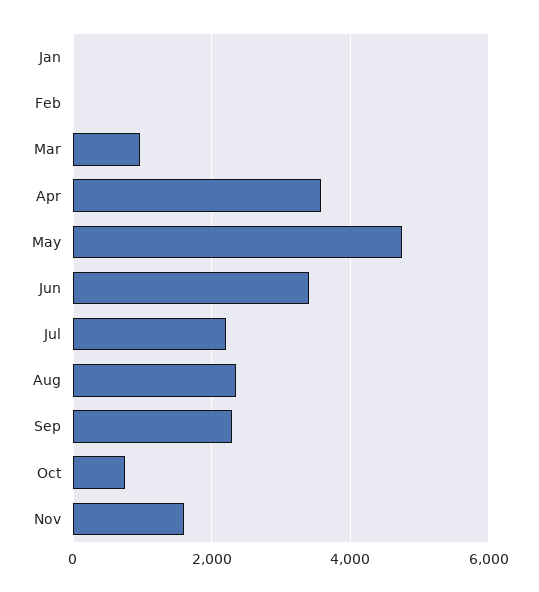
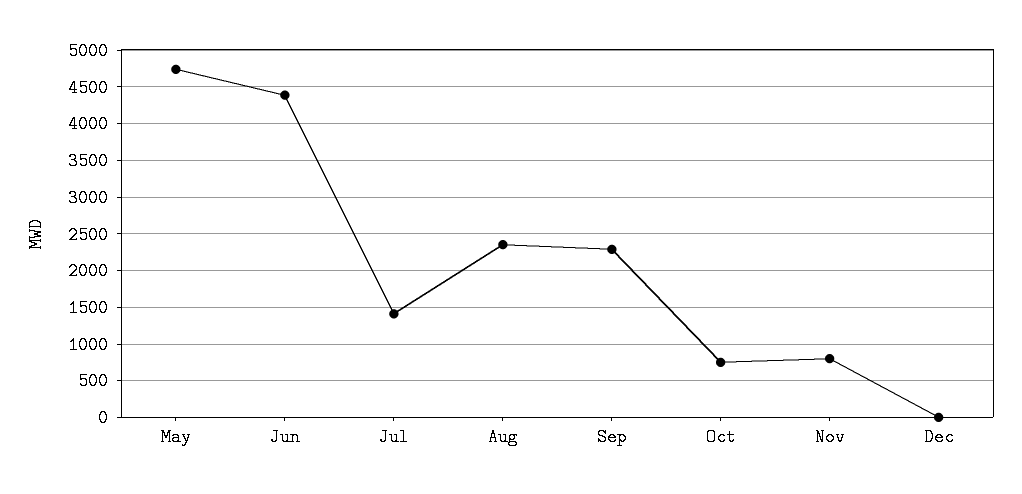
Jan: 0 -> none
Feb: 0 -> none
Mar: 1000 -> none
Apr: 3600 -> none
Jun: 3400 -> 4400
Jul: 2200 -> 1400
Nov: 1600 -> 800
Dec: none -> 0

